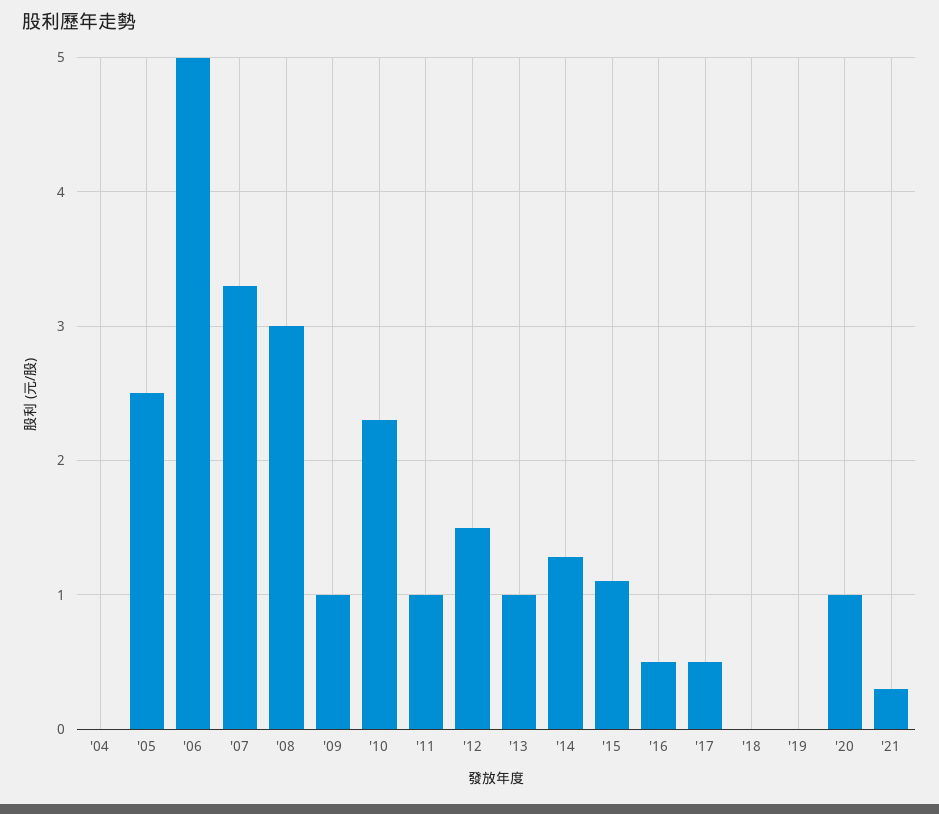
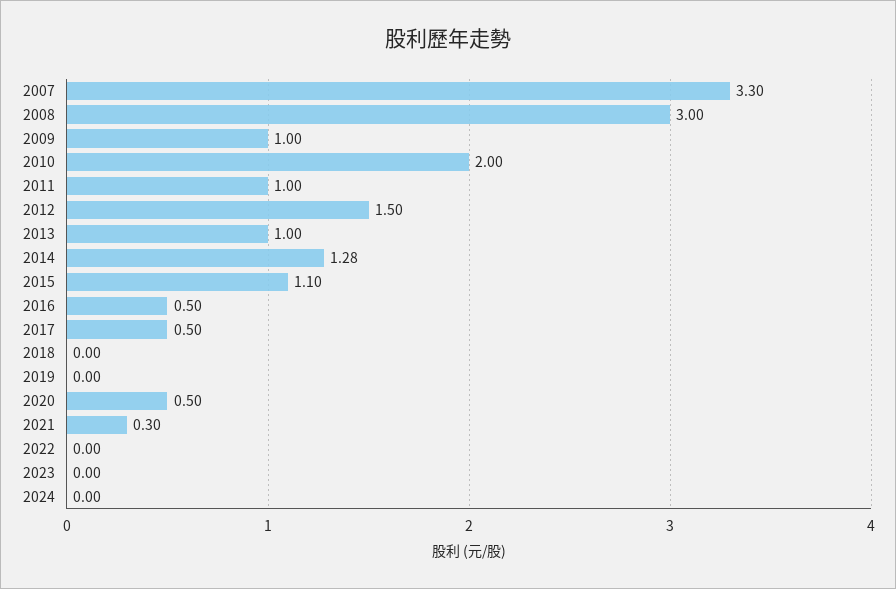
'04: 0 -> none
'05: 2.5 -> none
'06: 5 -> none
'10: 2.3 -> 2
'20: 1 -> 0.5
2022: none -> 0
2023: none -> 0
2024: none -> 0

